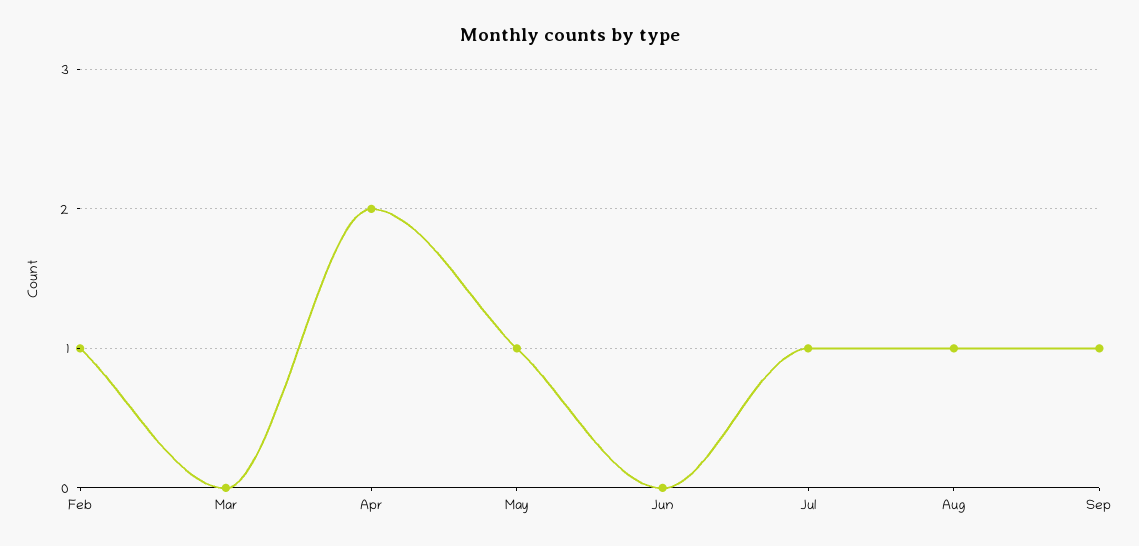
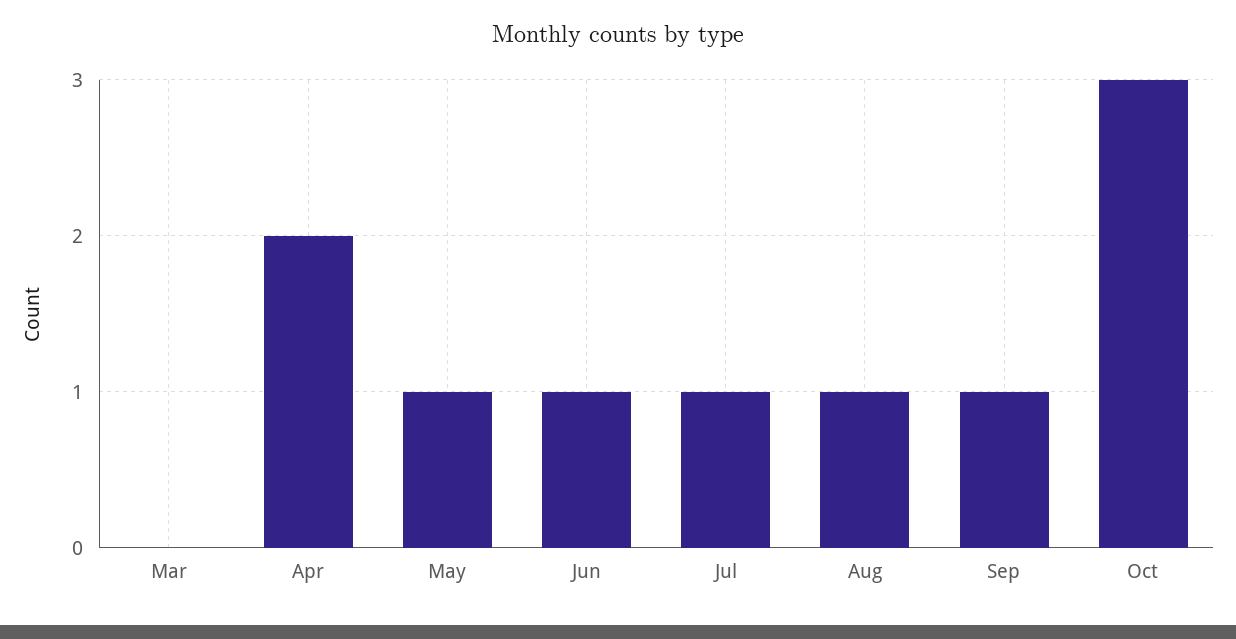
Feb: 1 -> none
Jun: 0 -> 1
Oct: none -> 3

